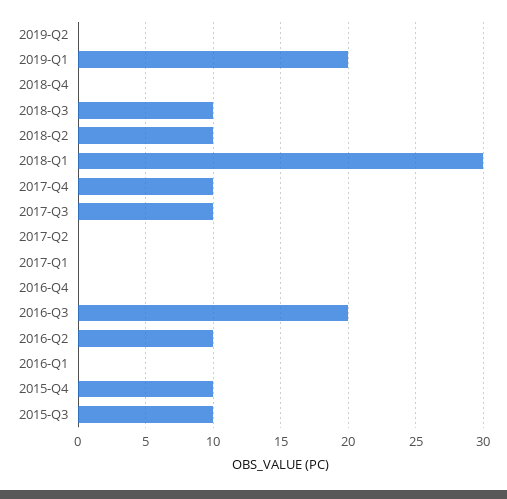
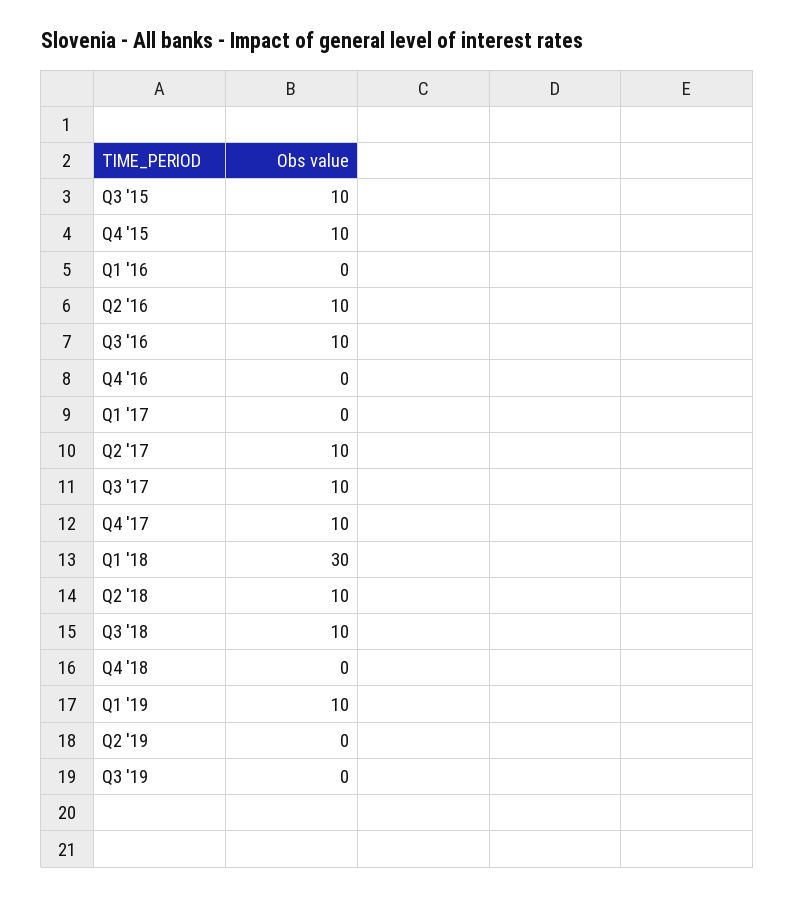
2019-Q1: 20 -> 10
2017-Q2: 0 -> 10
2016-Q3: 20 -> 10
Q3 '19: none -> 0

